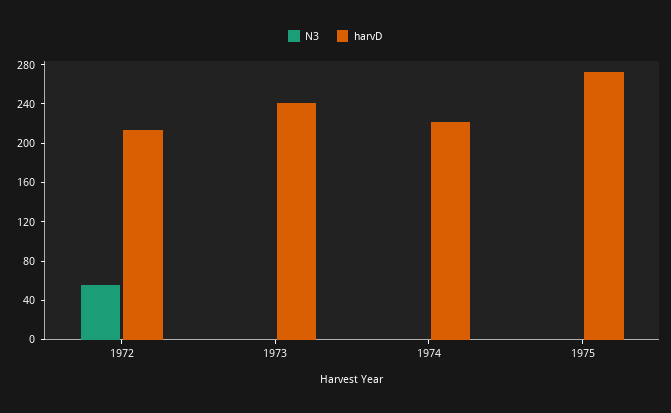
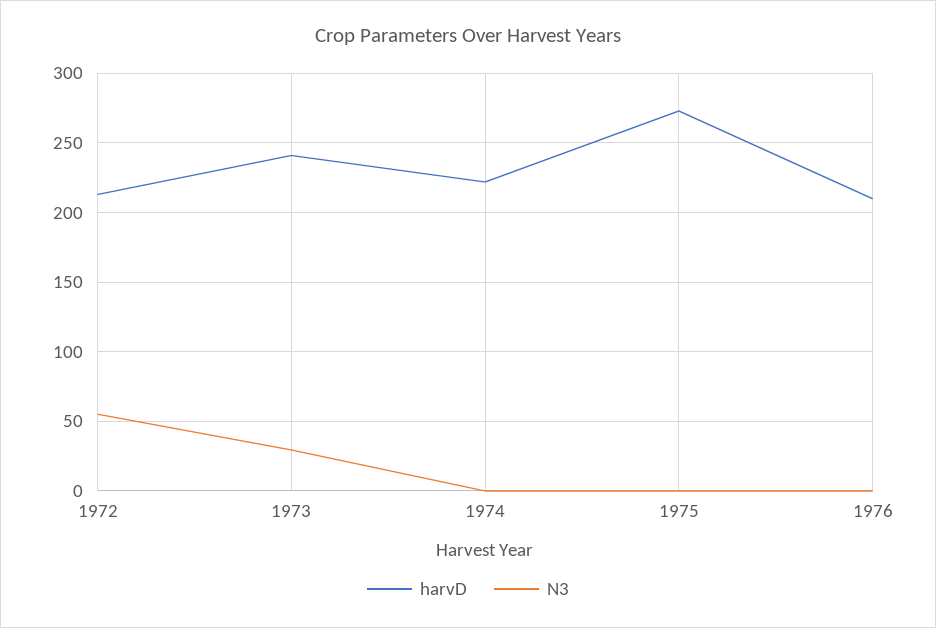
N3, 1973: 0 -> 30
harvD, 1976: none -> 210
N3, 1976: none -> 0

